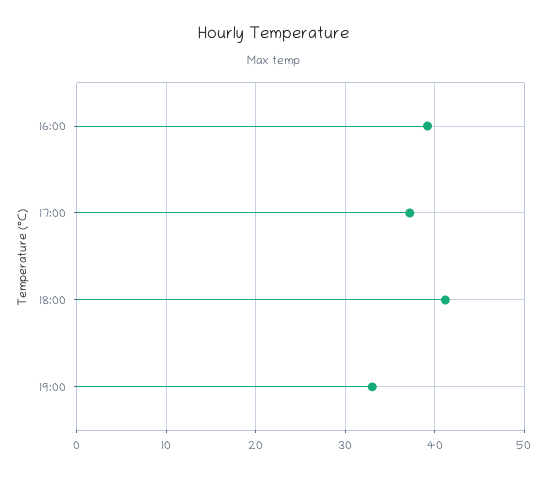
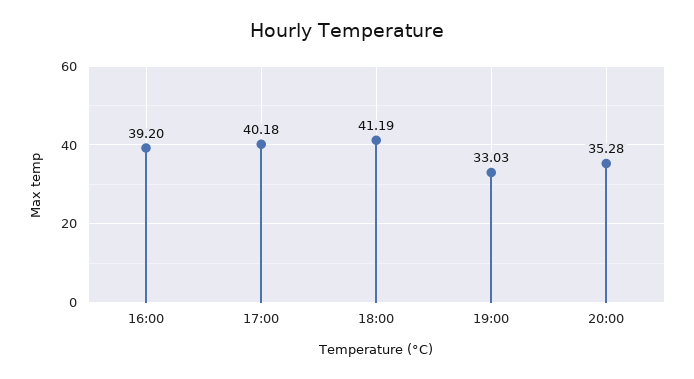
17:00: 37 -> 40.18
20:00: none -> 35.28

